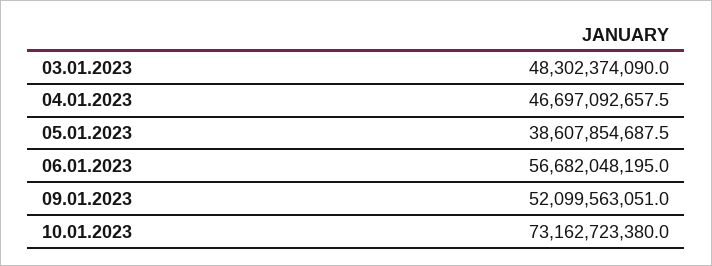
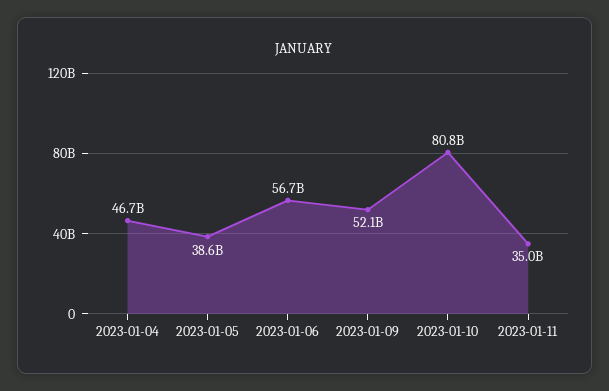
03.01.2023: 48302374090 -> none
10.01.2023: 73162723380 -> 80800000000
2023-01-11: none -> 35000000000

